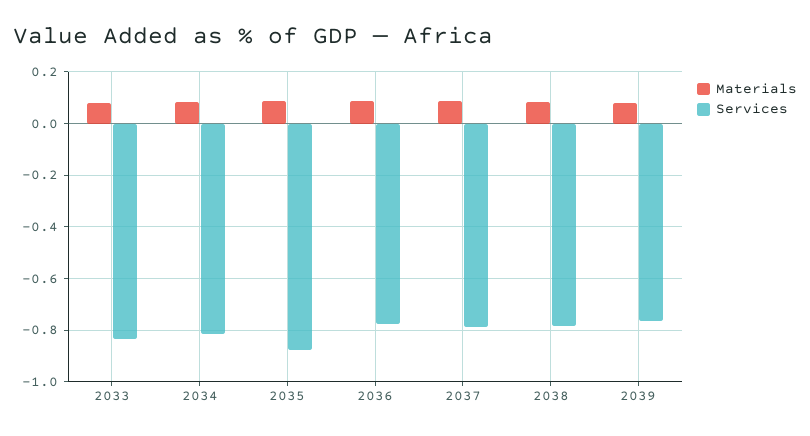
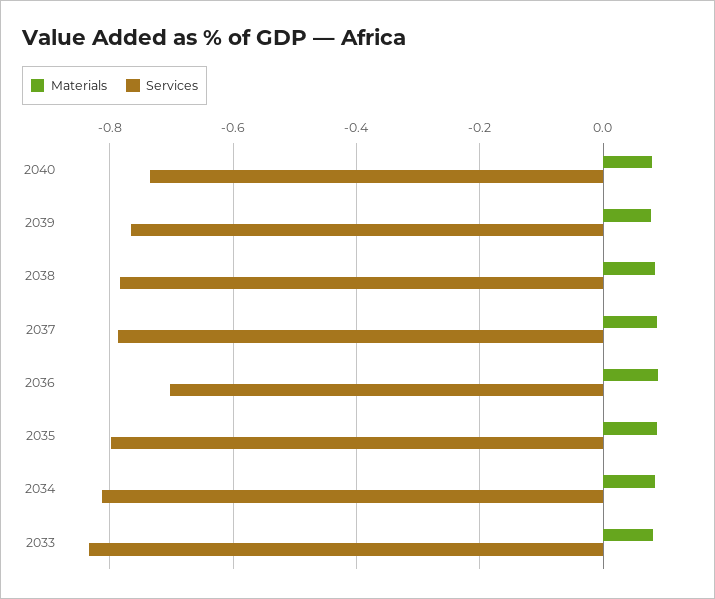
Services, 2035: -0.875 -> -0.8
Services, 2036: -0.775 -> -0.7
Materials, 2040: none -> 0.08
Services, 2040: none -> -0.74

